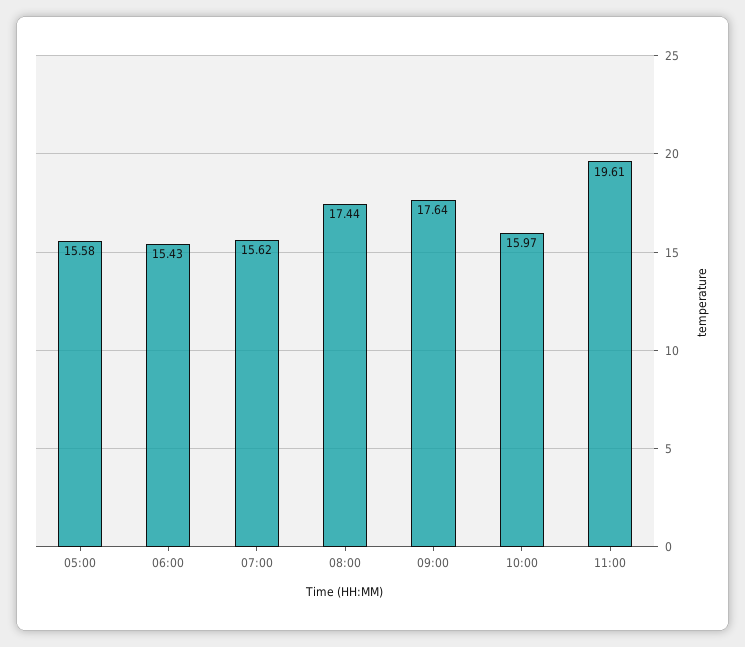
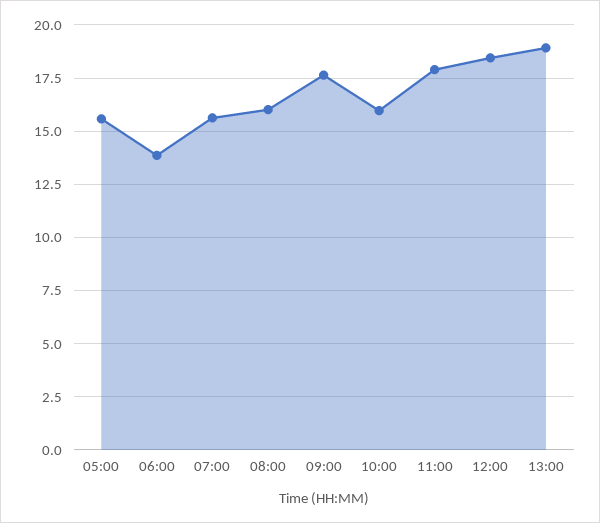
06:00: 15.43 -> 14
08:00: 17.44 -> 16
11:00: 19.61 -> 18
12:00: none -> 18.5
13:00: none -> 19

